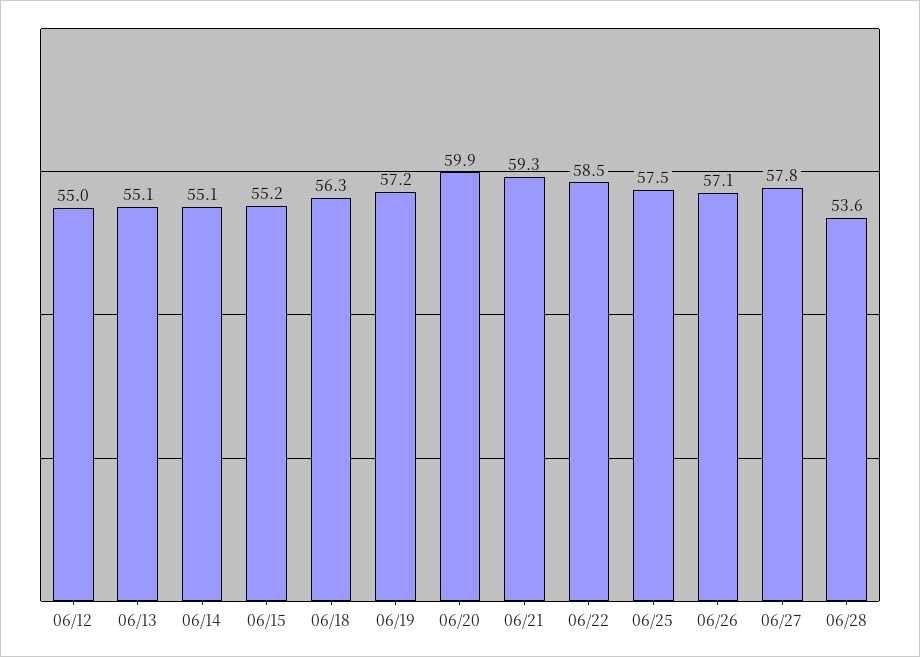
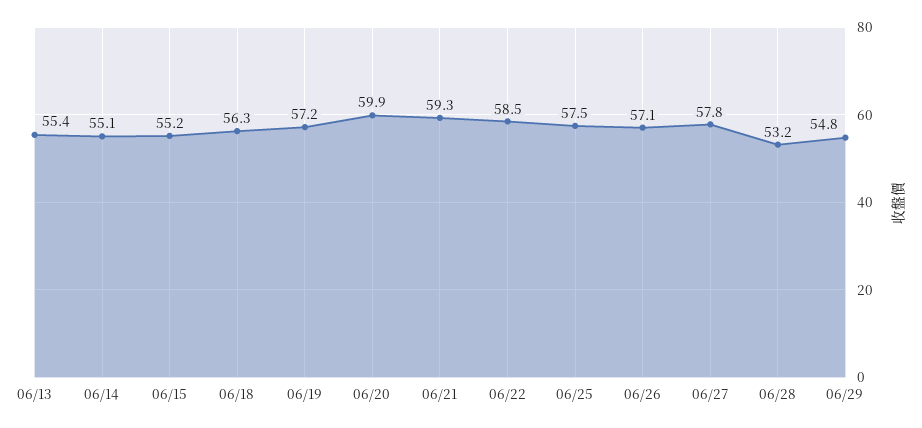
06/12: 55 -> none
06/13: 55.1 -> 55.4
06/28: 53.6 -> 53.2
06/29: none -> 54.8

